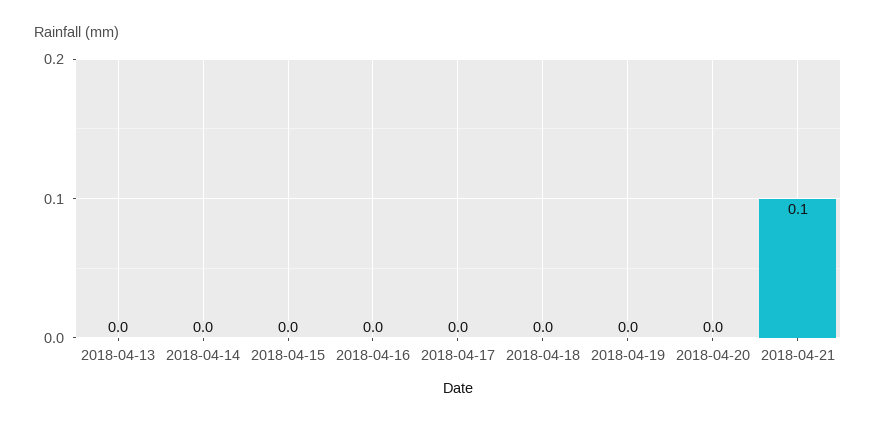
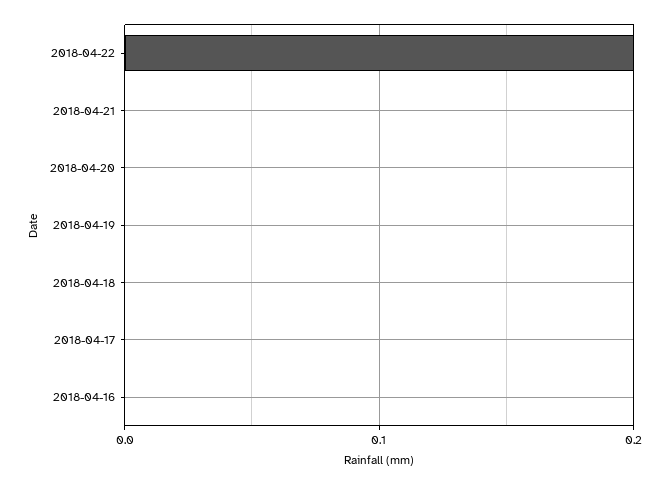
2018-04-13: 0 -> none
2018-04-14: 0 -> none
2018-04-15: 0 -> none
2018-04-21: 0.1 -> 0
2018-04-22: none -> 0.2

